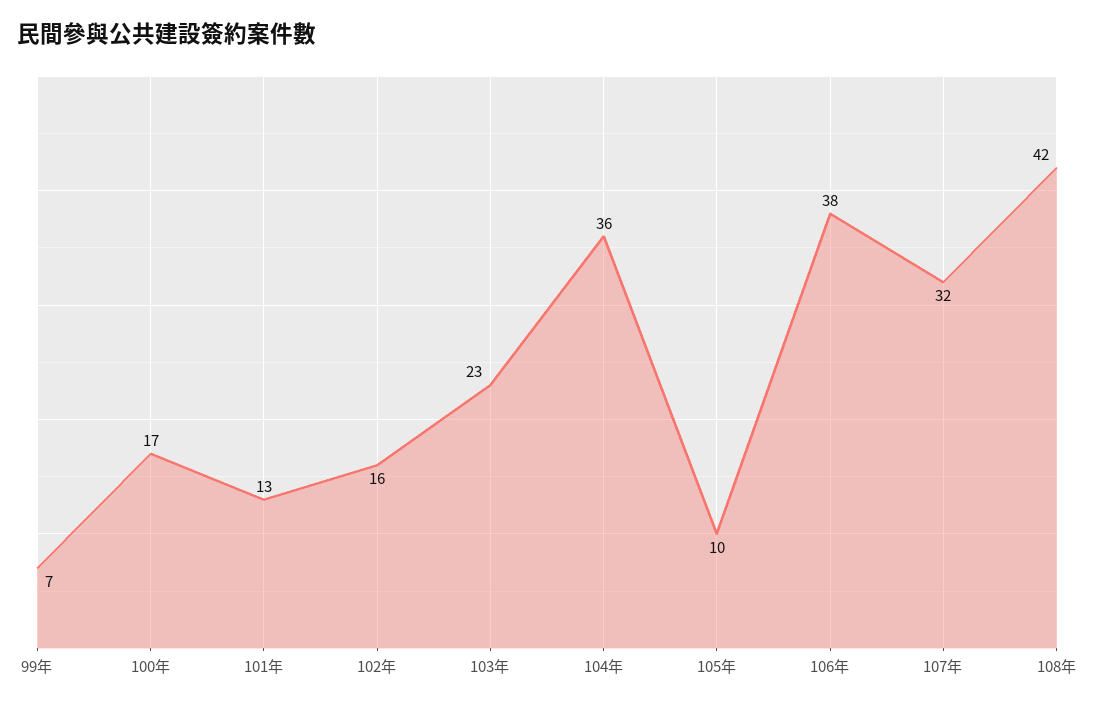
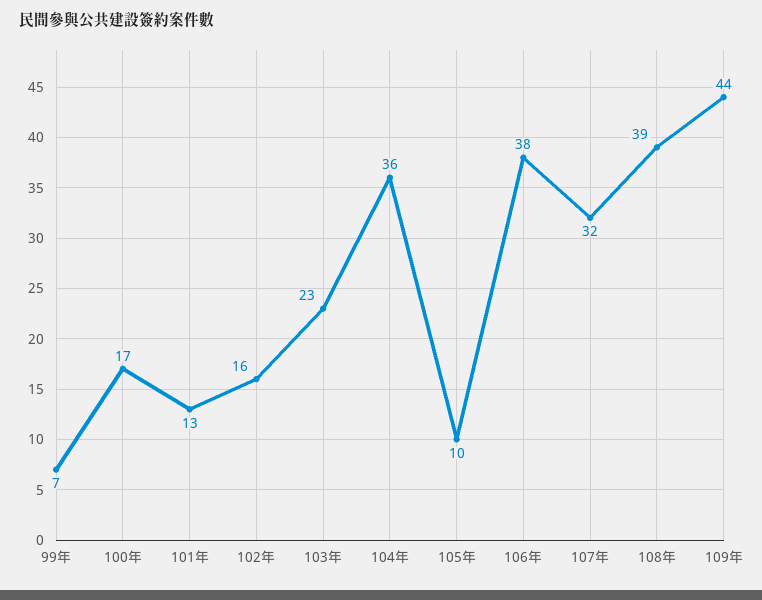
108年: 42 -> 39
109年: none -> 44

